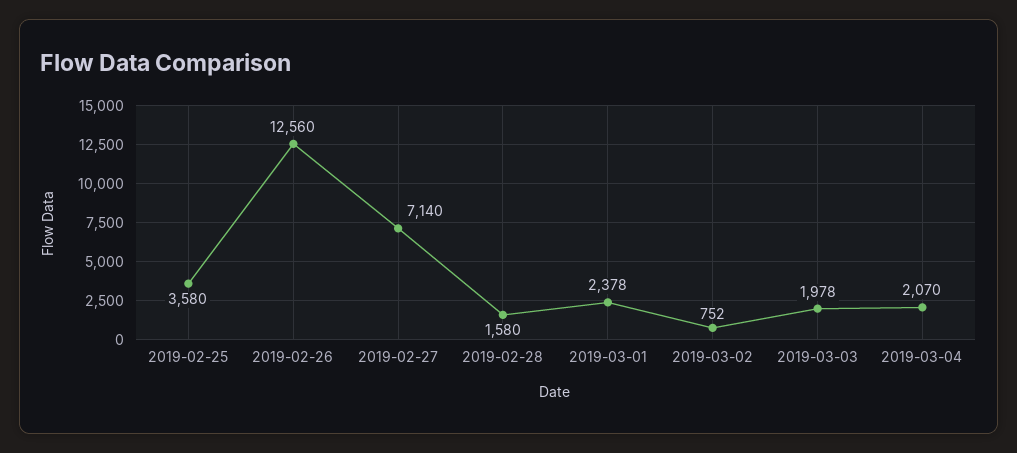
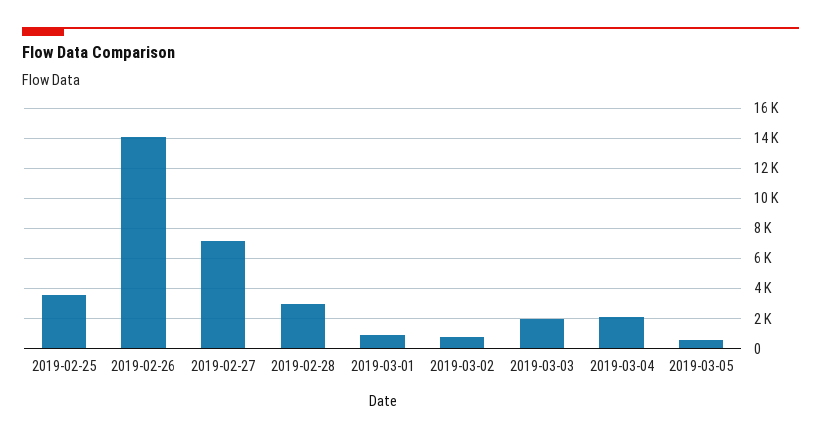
2019-02-26: 12560 -> 14000
2019-02-28: 1580 -> 3000
2019-03-01: 2378 -> 1000
2019-03-05: none -> 500

